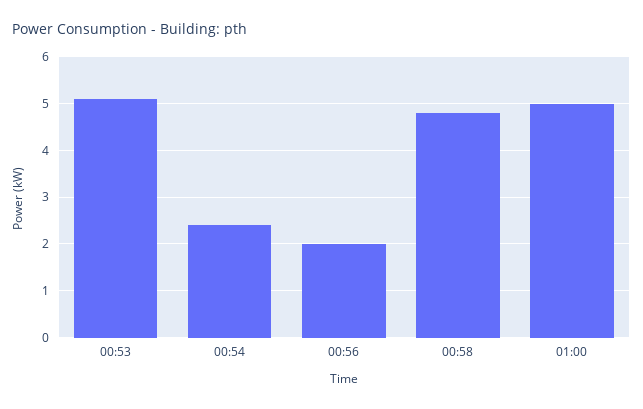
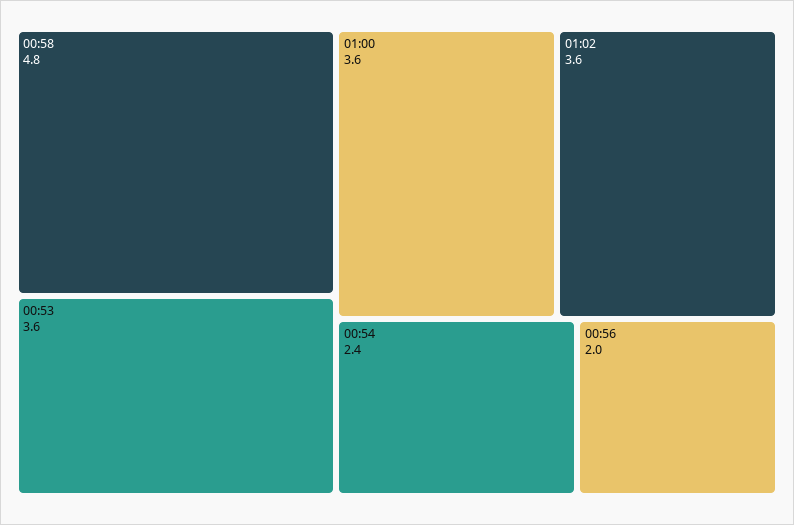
00:53: 5 -> 3.6
01:00: 5 -> 3.6
01:02: none -> 3.6

